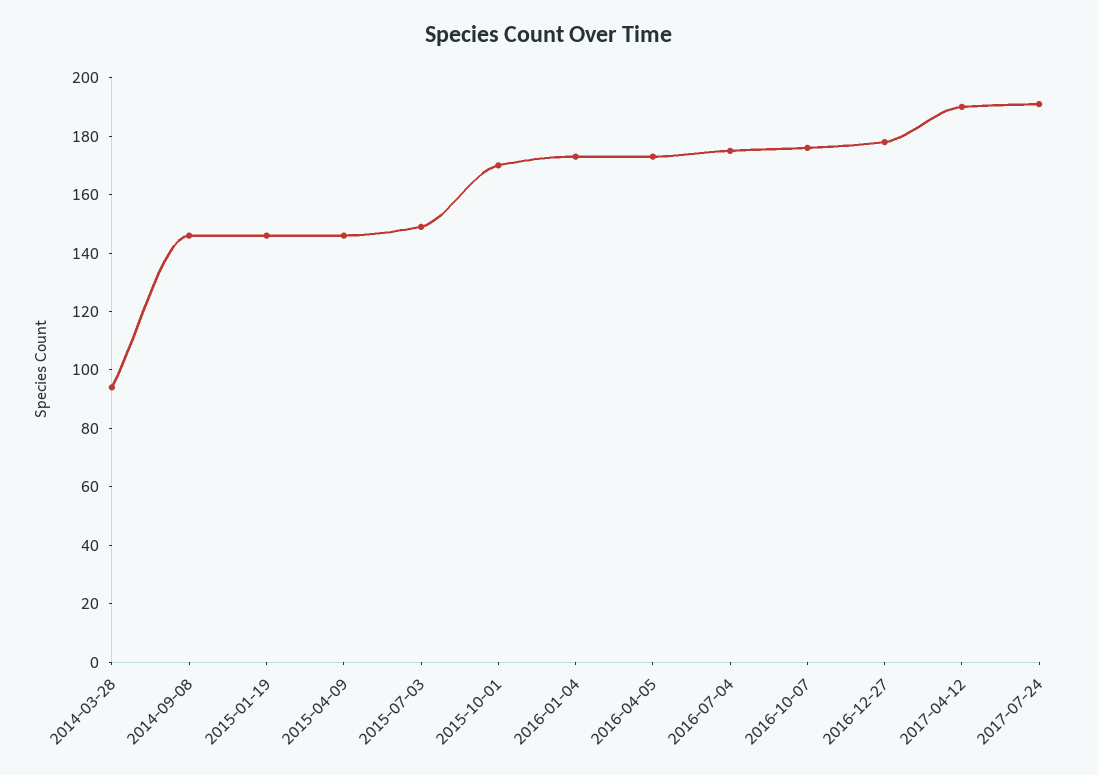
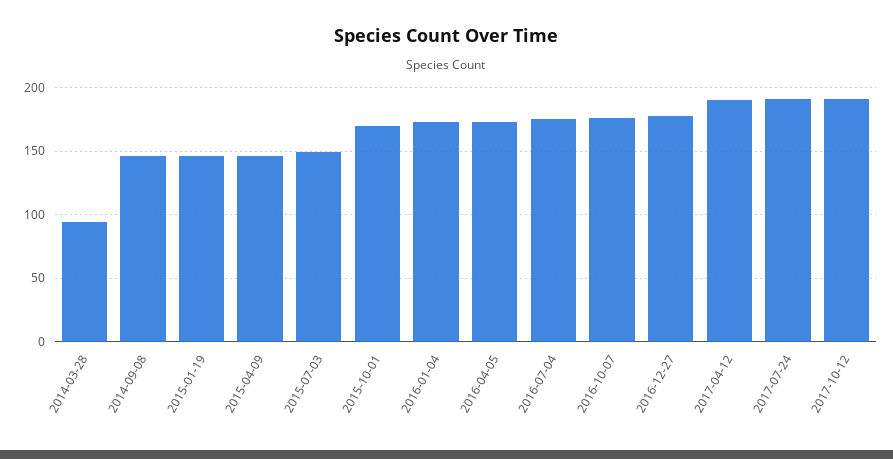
2017-10-12: none -> 190

